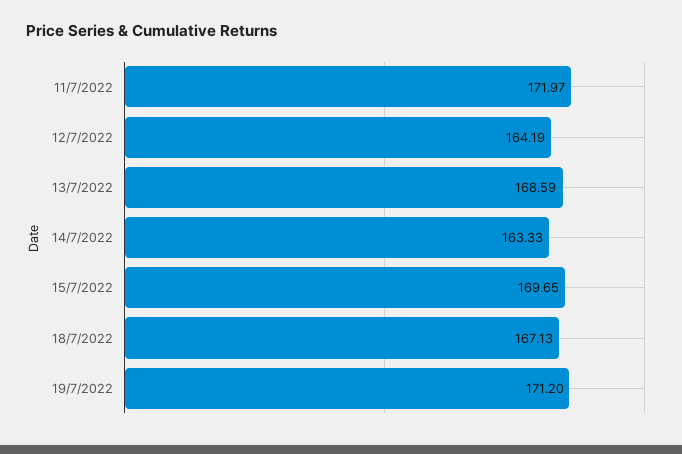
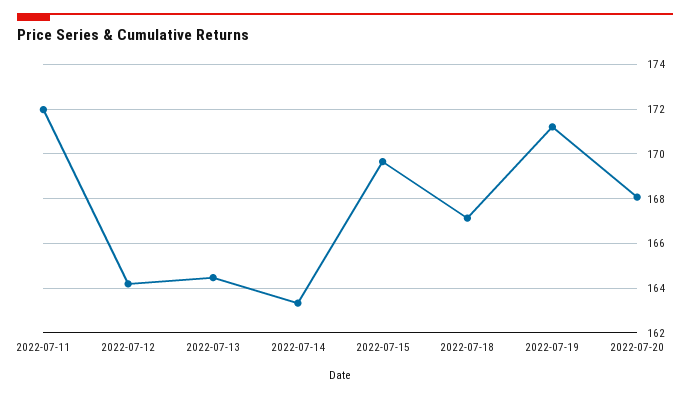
13/7/2022: 168.59 -> 164.5
2022-07-20: none -> 168

